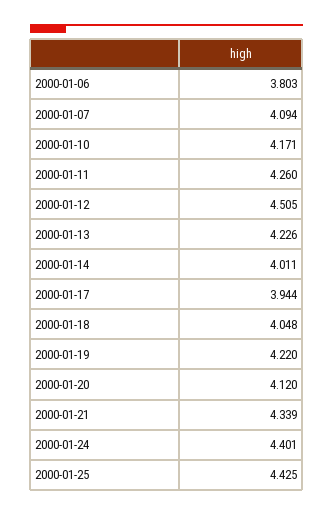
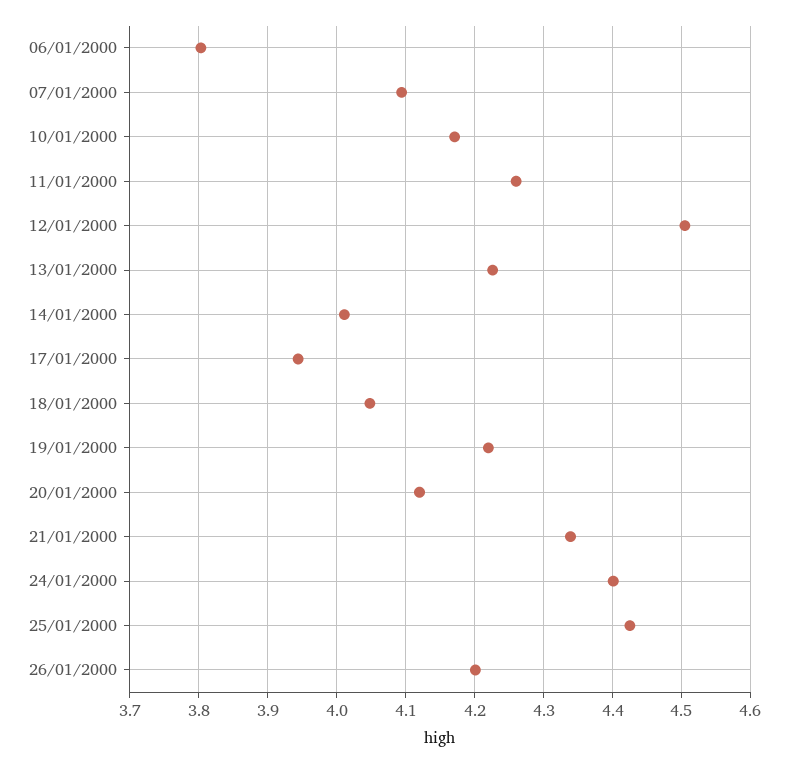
26/01/2000: none -> 4.2

